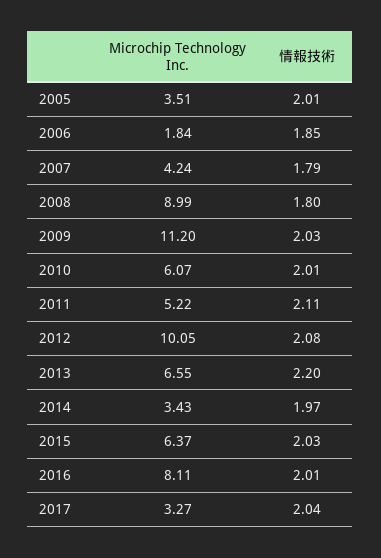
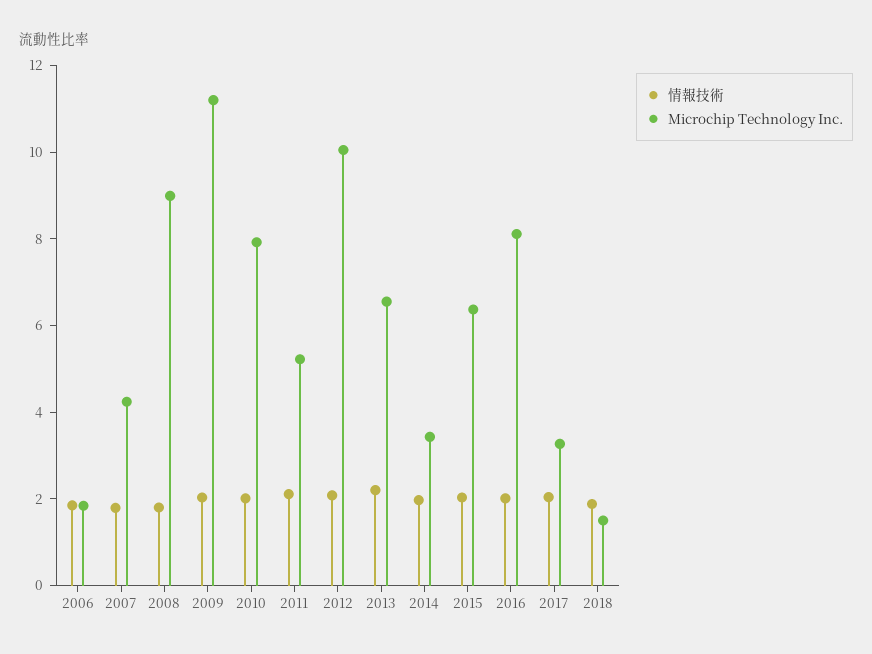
Microchip Technology Inc., 2005: 3.51 -> none
情報技術, 2005: 2.01 -> none
Microchip Technology Inc., 2010: 6.07 -> 8
情報技術, 2018: none -> 2
Microchip Technology Inc., 2018: none -> 1.5

